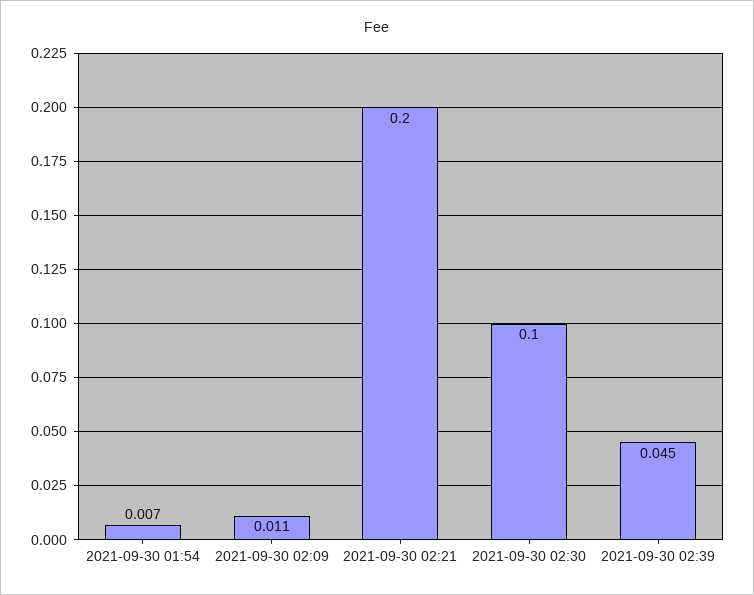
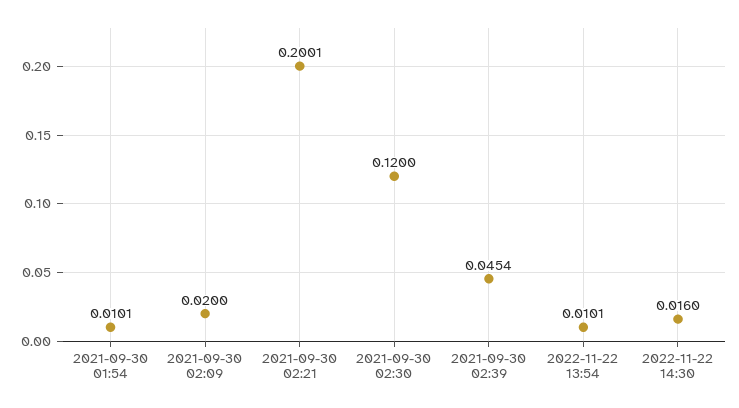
2021-09-30 01:54: 0.007 -> 0.0101
2021-09-30 02:09: 0.011 -> 0.02
2021-09-30 02:30: 0.1 -> 0.12
2022-11-22 13:54: none -> 0.0101
2022-11-22 14:30: none -> 0.016

